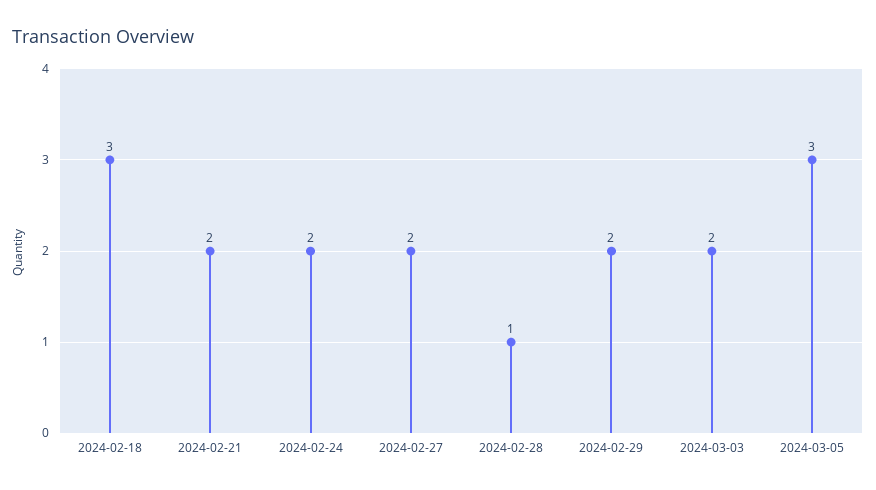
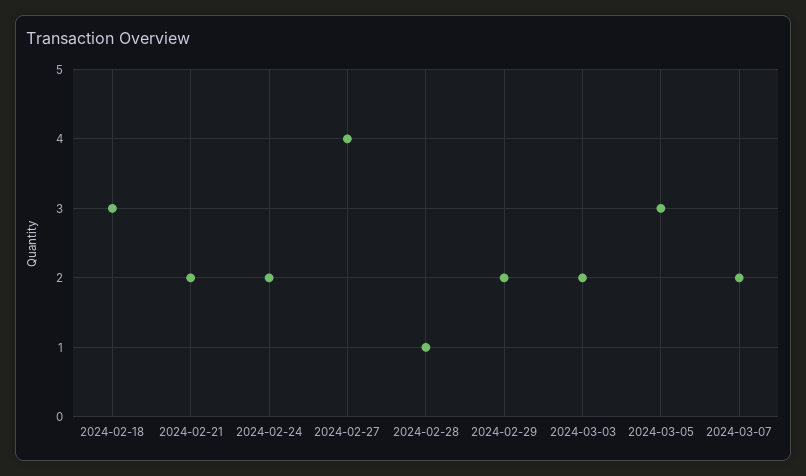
2024-02-27: 2 -> 4
2024-03-07: none -> 2

